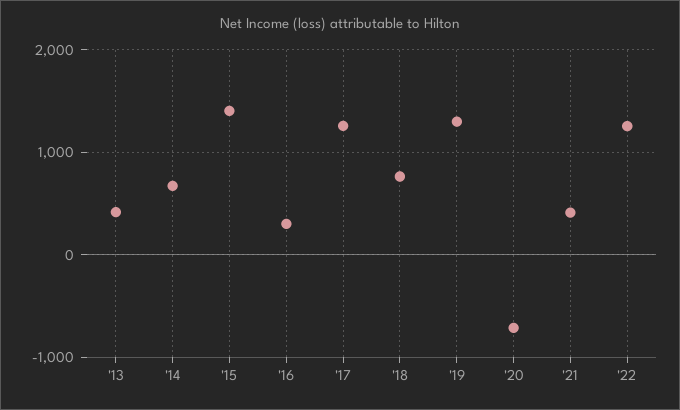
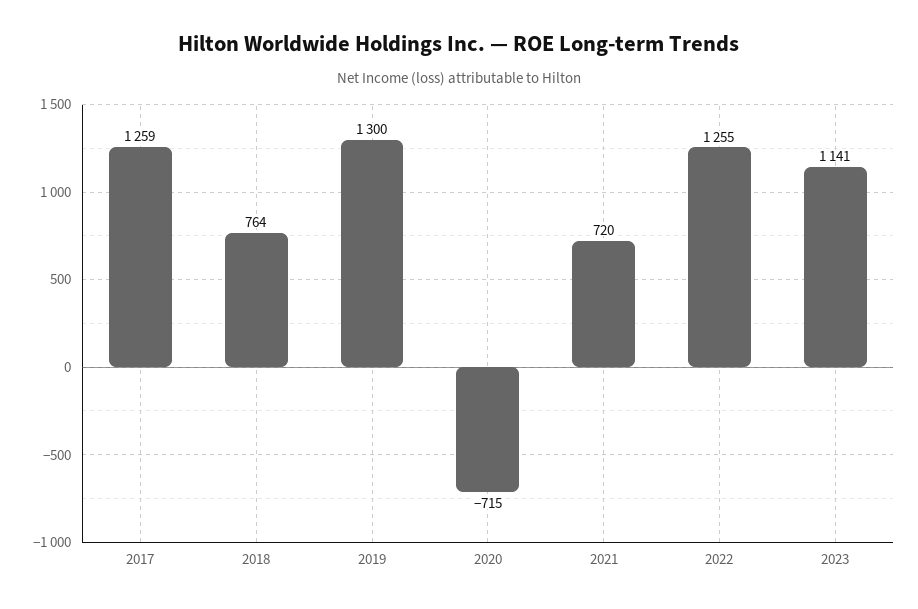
'13: 400 -> none
'14: 700 -> none
'15: 1400 -> none
'16: 300 -> none
'21: 400 -> 720
2023: none -> 1141

